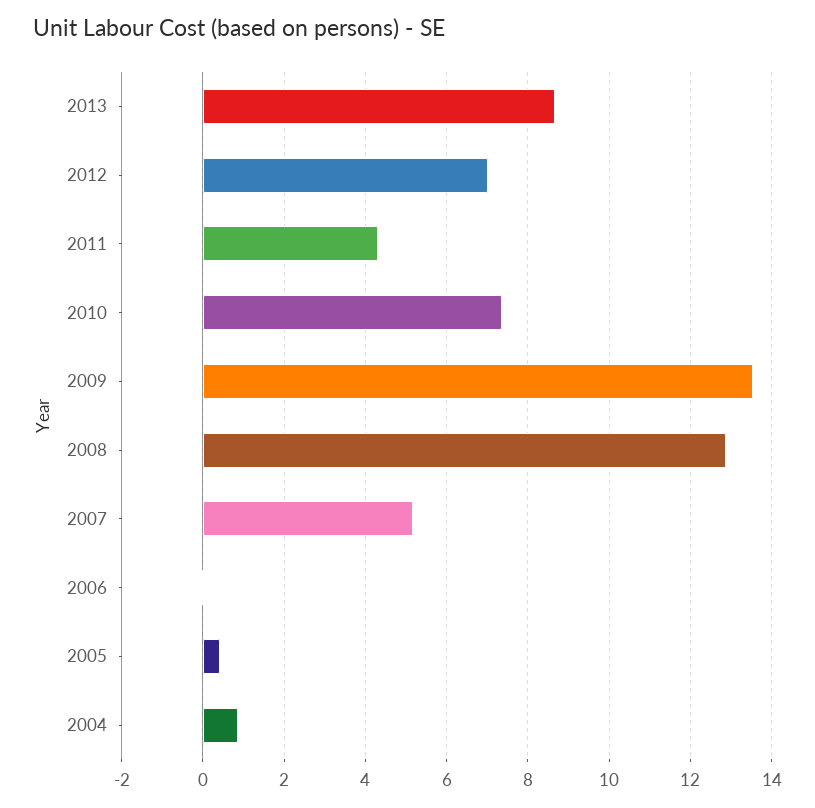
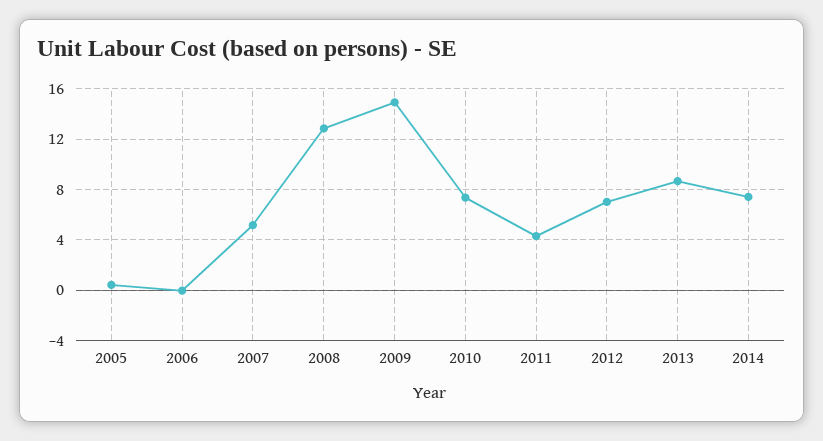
2009: 13.6 -> 15
2004: 0.8 -> none
2014: none -> 7.5

